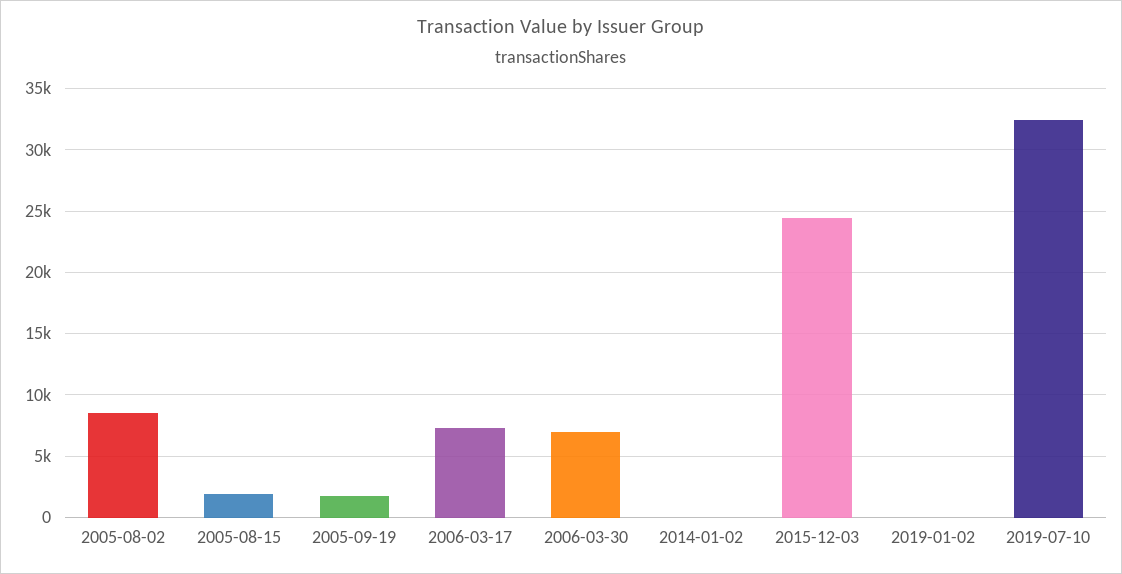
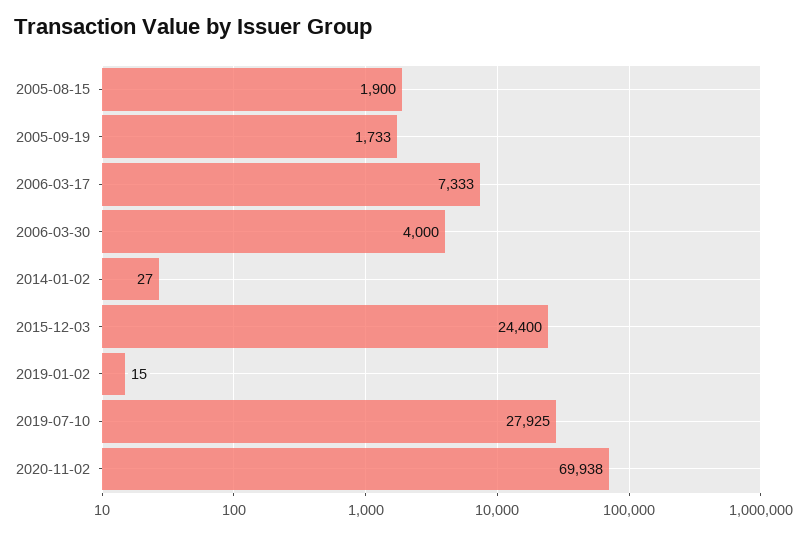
2005-08-02: 8500 -> none
2006-03-30: 7000 -> 4000
2019-07-10: 32500 -> 27925
2020-11-02: none -> 69938

